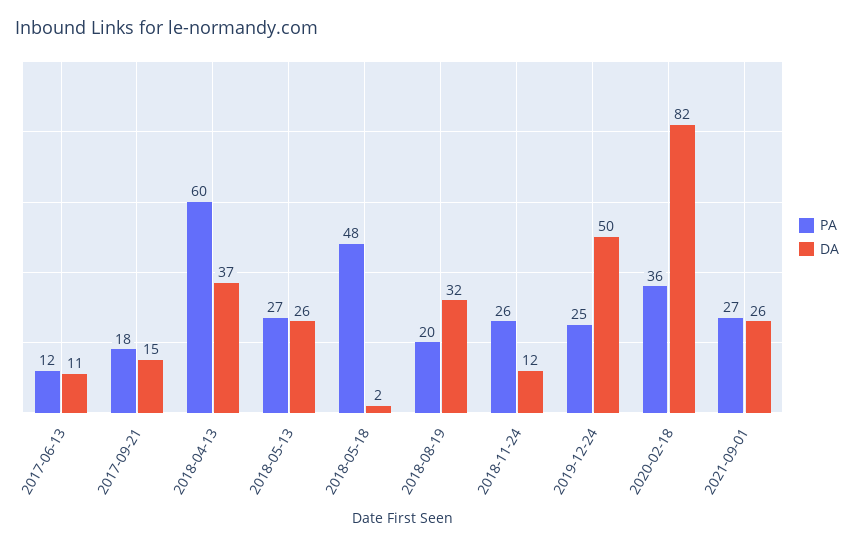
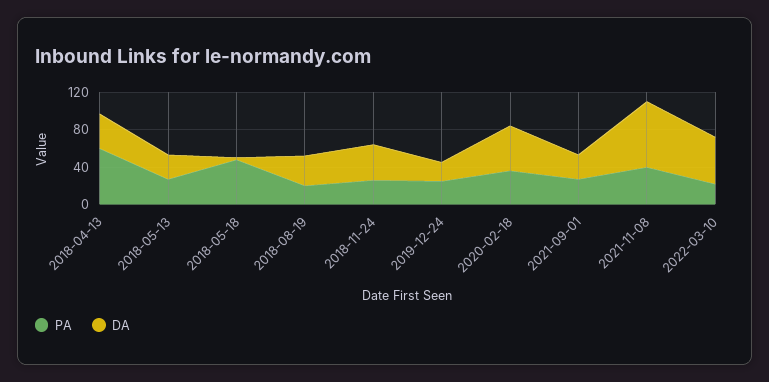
PA, 2017-06-13: 12 -> none
DA, 2017-06-13: 11 -> none
PA, 2017-09-21: 18 -> none
DA, 2017-09-21: 15 -> none
DA, 2018-11-24: 12 -> 40
DA, 2019-12-24: 50 -> 20
DA, 2020-02-18: 82 -> 50
PA, 2021-11-08: none -> 40
DA, 2021-11-08: none -> 70
PA, 2022-03-10: none -> 20
DA, 2022-03-10: none -> 50

